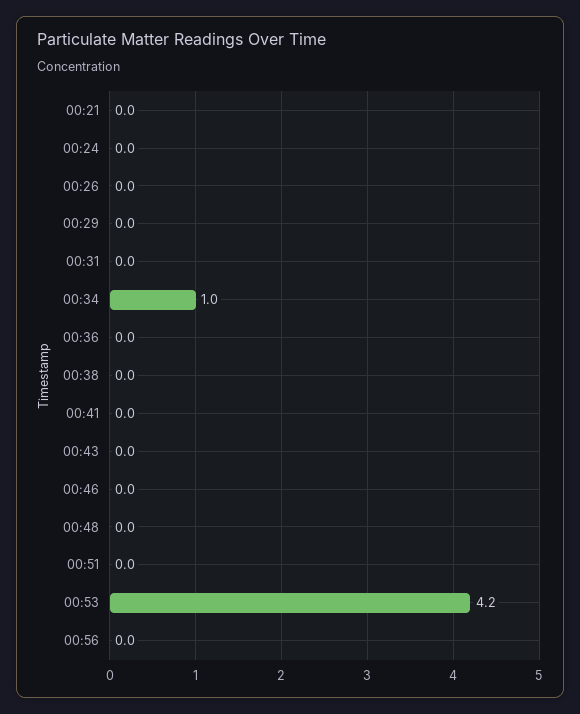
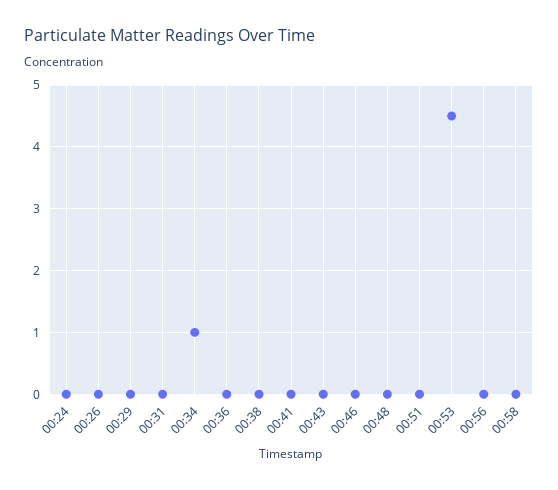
00:21: 0 -> none
00:53: 4.2 -> 4.5
00:58: none -> 0

